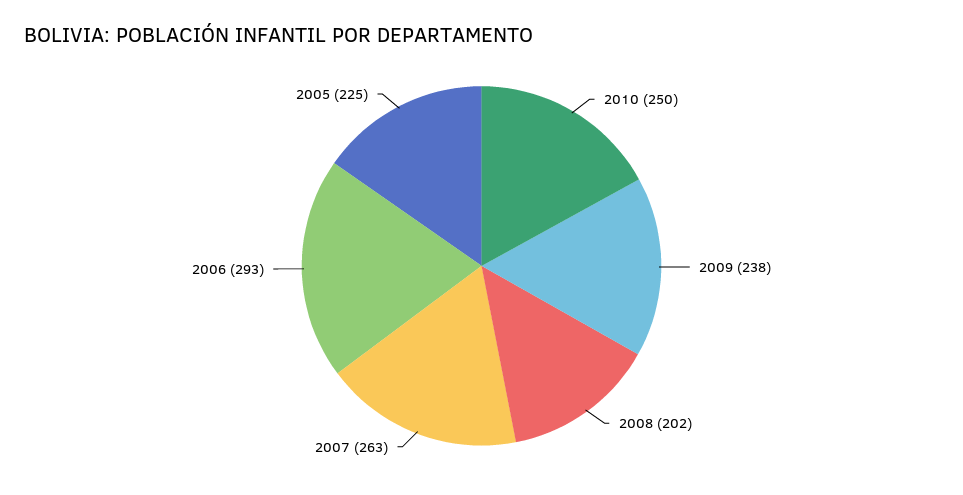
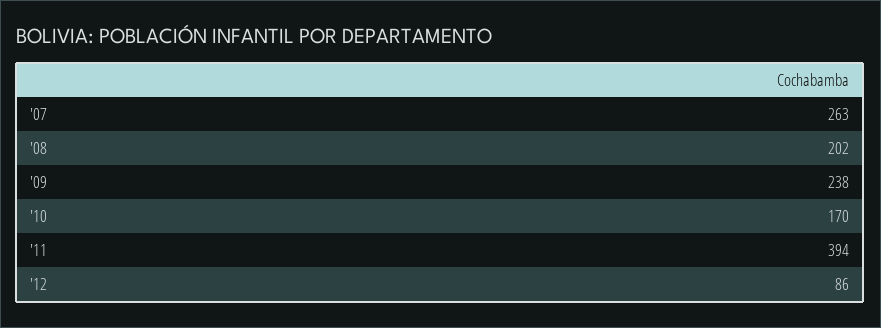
2010: 250 -> 170
2006: 293 -> none
2005: 225 -> none
'11: none -> 394
'12: none -> 86

